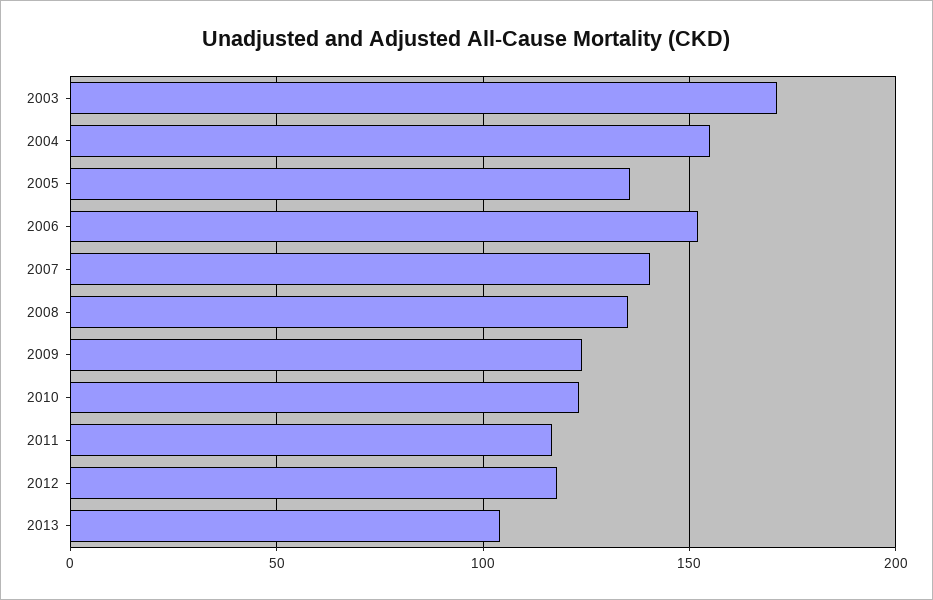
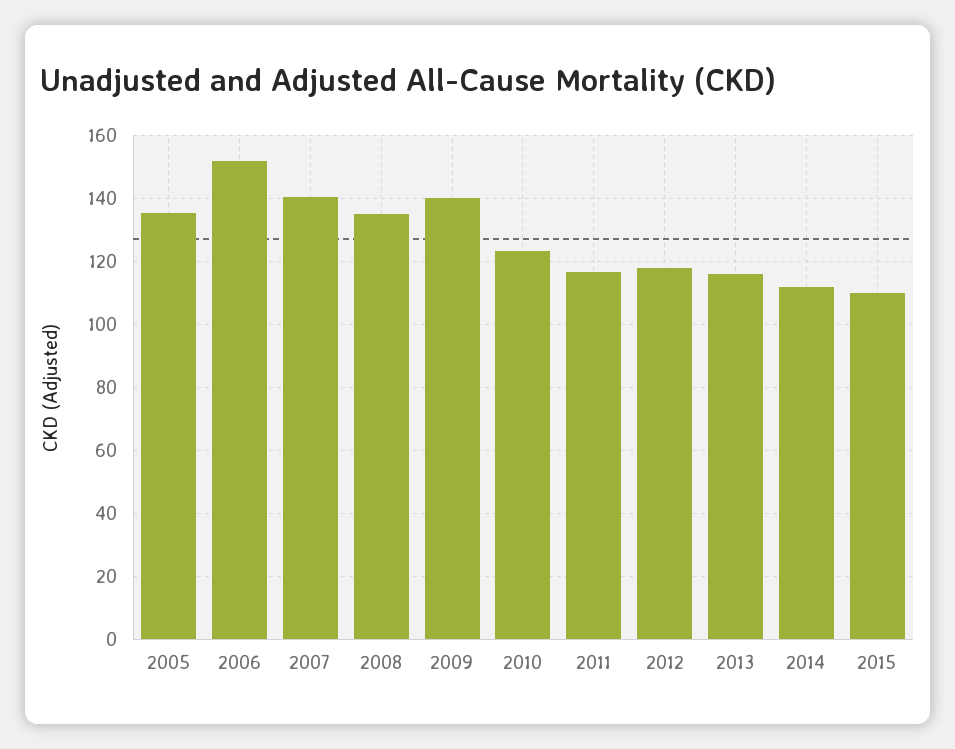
2003: 170 -> none
2004: 155 -> none
2009: 125 -> 140
2013: 105 -> 116
2014: none -> 112
2015: none -> 110

